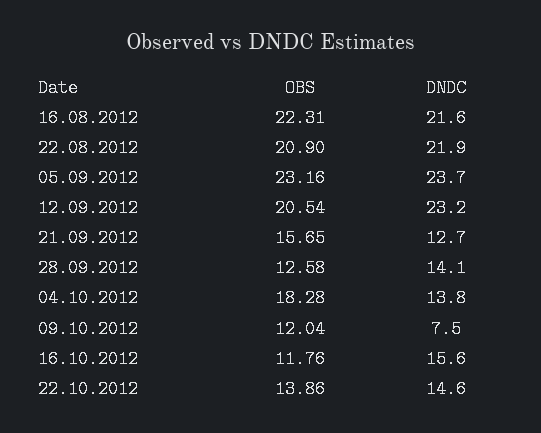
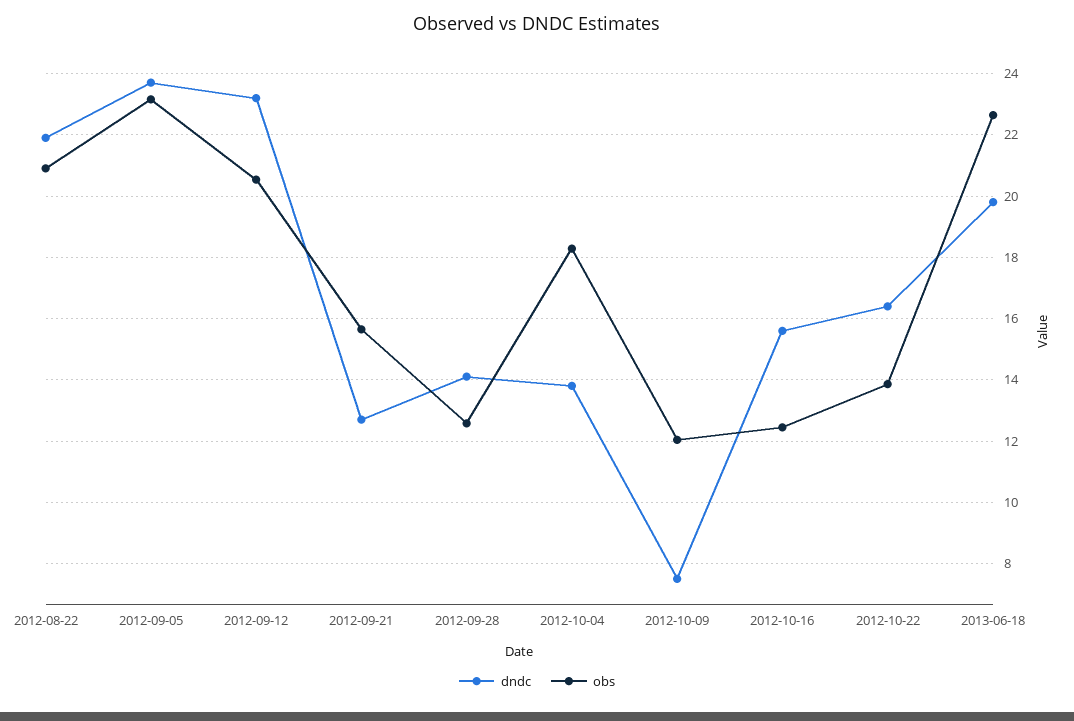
OBS, 16.08.2012: 22.31 -> none
DNDC, 16.08.2012: 21.6 -> none
OBS, 16.10.2012: 11.76 -> 12.4
DNDC, 22.10.2012: 14.6 -> 16.4
DNDC, 2013-06-18: none -> 19.8
OBS, 2013-06-18: none -> 22.6

